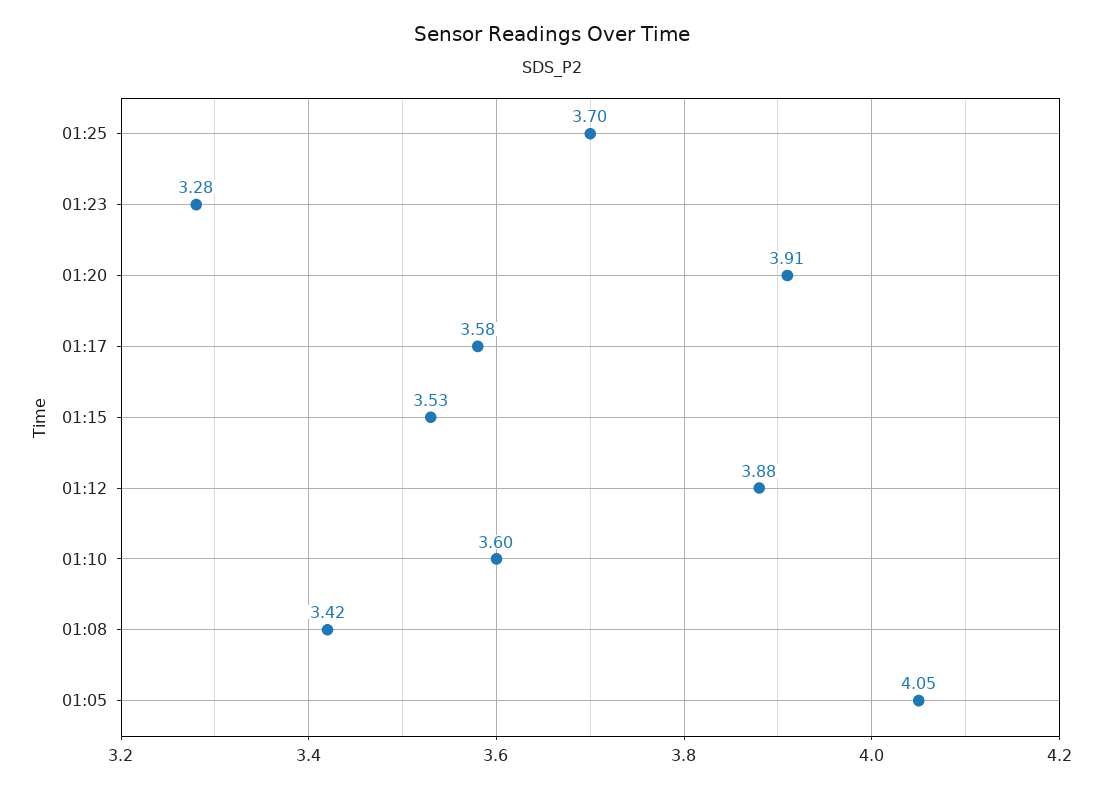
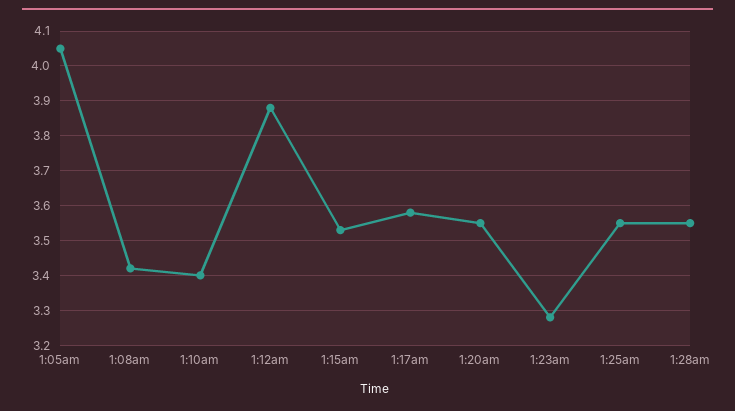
01:25: 3.7 -> 3.55
01:20: 3.91 -> 3.55
01:10: 3.6 -> 3.4
1:28am: none -> 3.55

